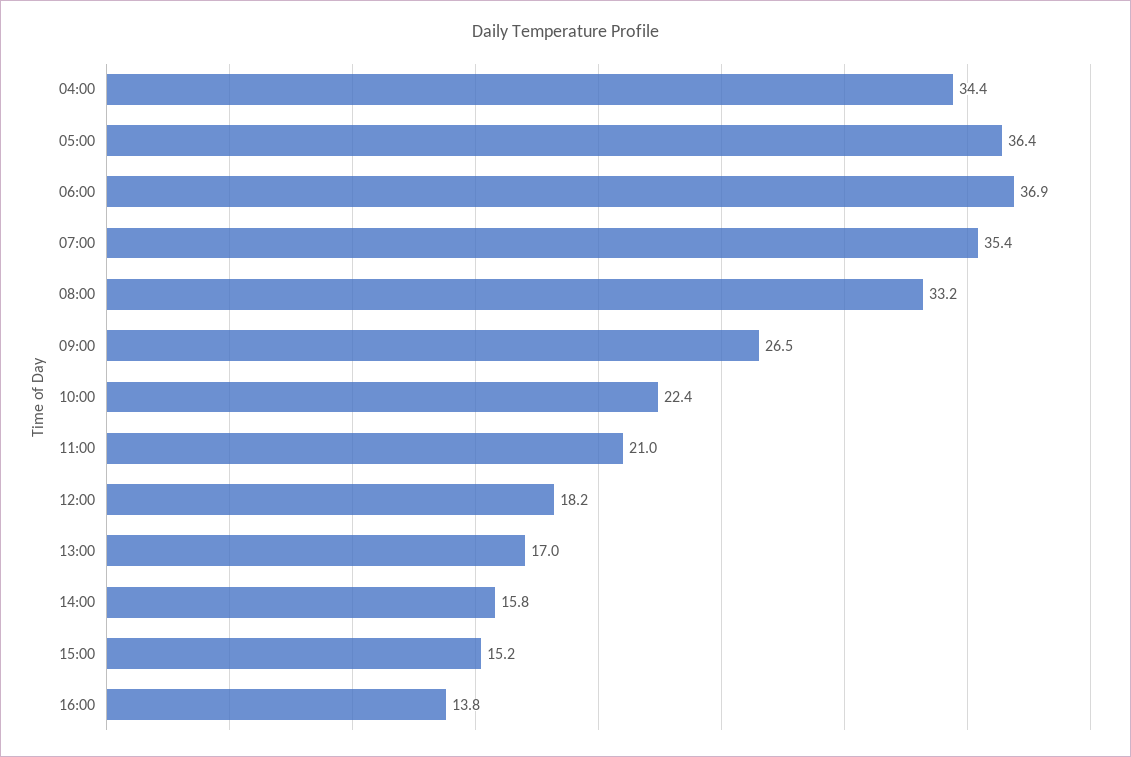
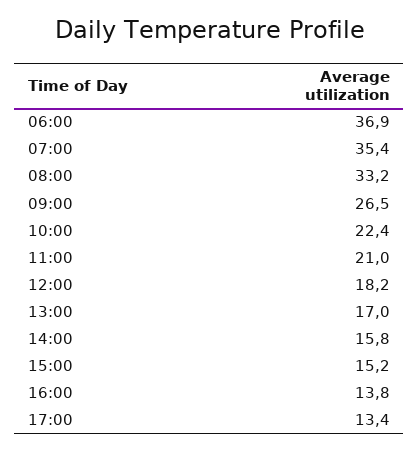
04:00: 34.4 -> none
05:00: 36.4 -> none
17:00: none -> 13.4

